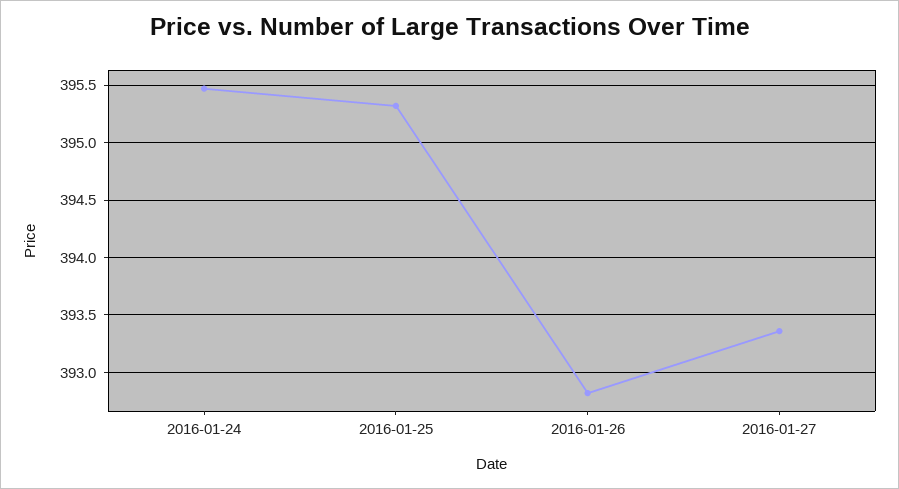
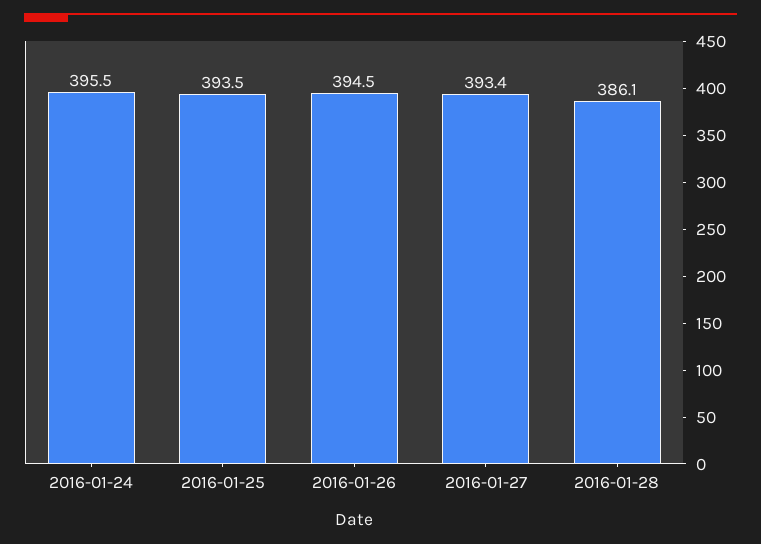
2016-01-25: 395.3 -> 393.5
2016-01-26: 392.8 -> 394.5
2016-01-28: none -> 386.1

